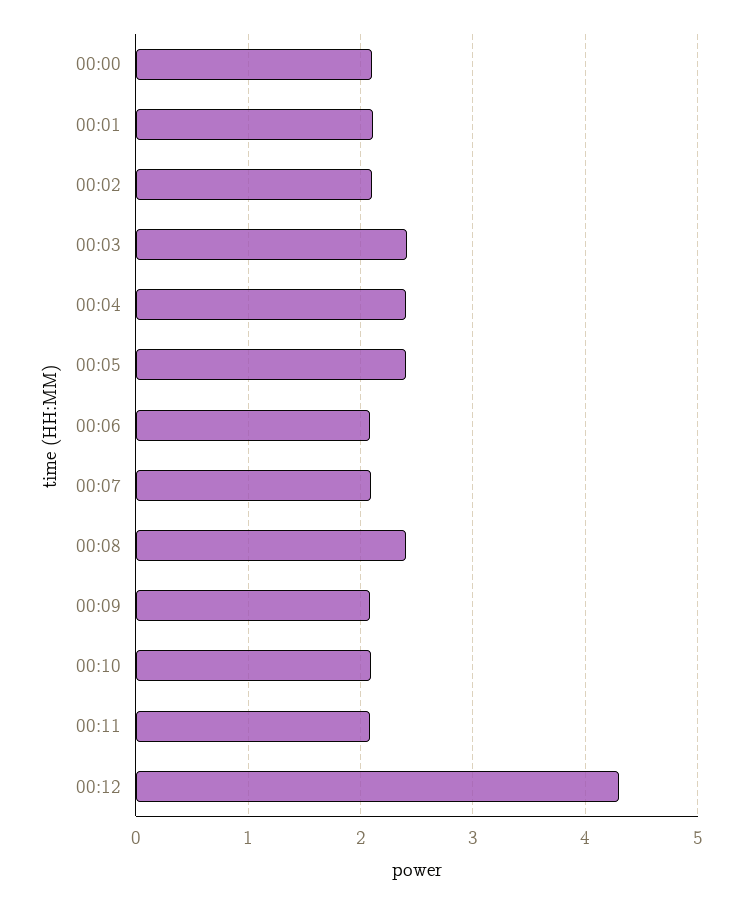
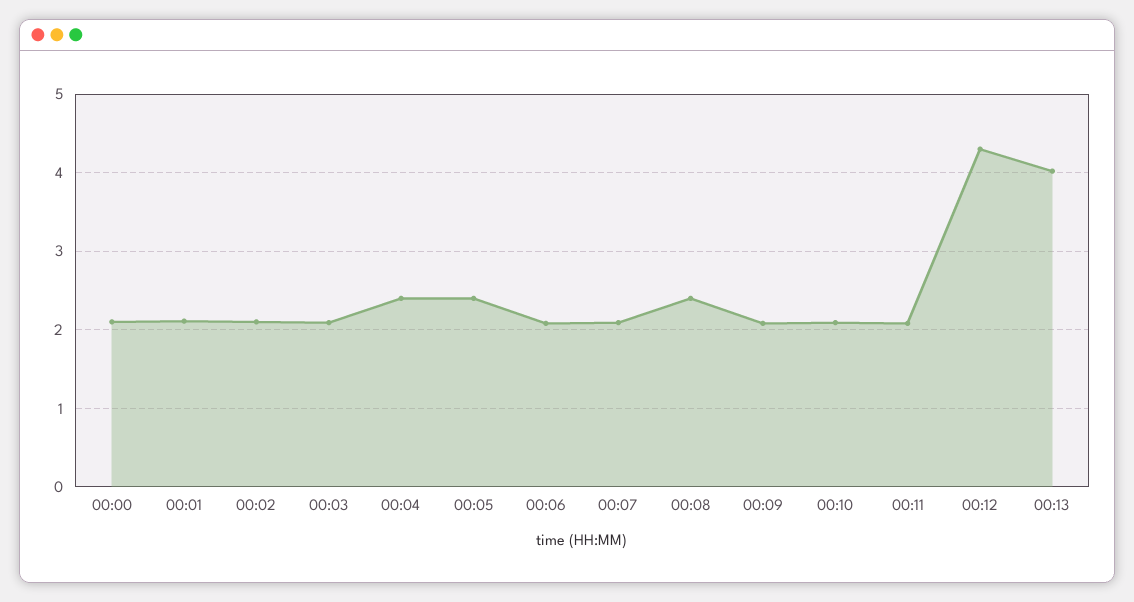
00:03: 2.4 -> 2.1
00:13: none -> 4

